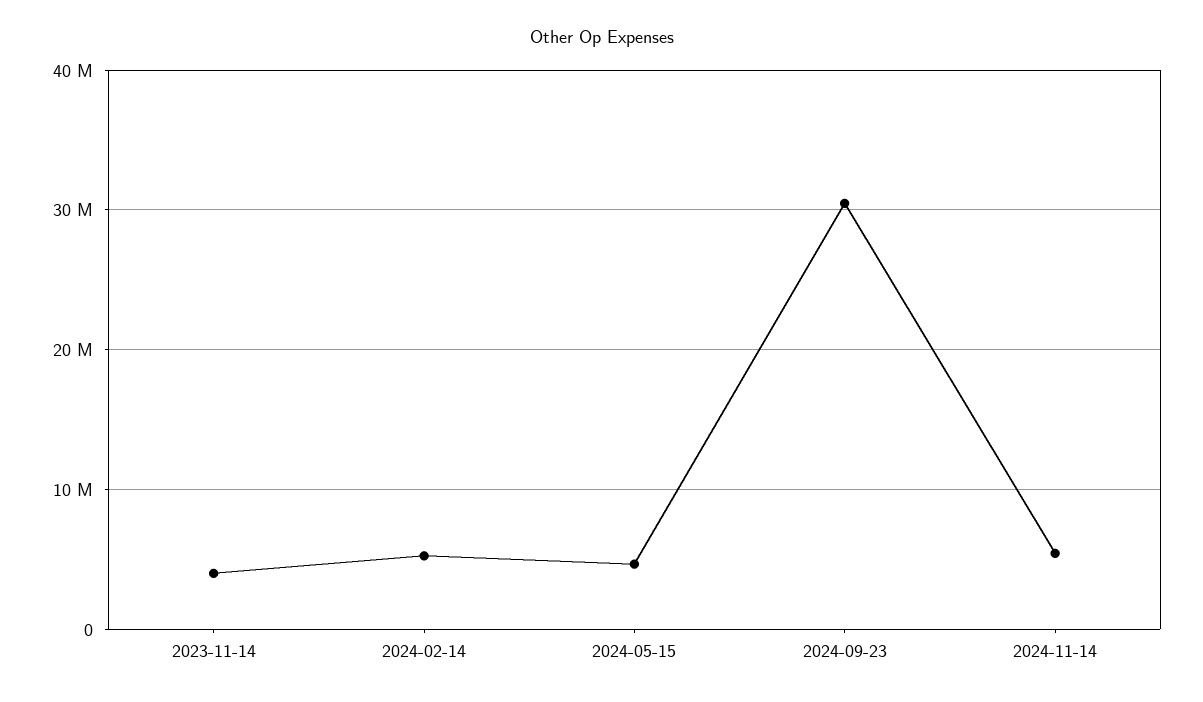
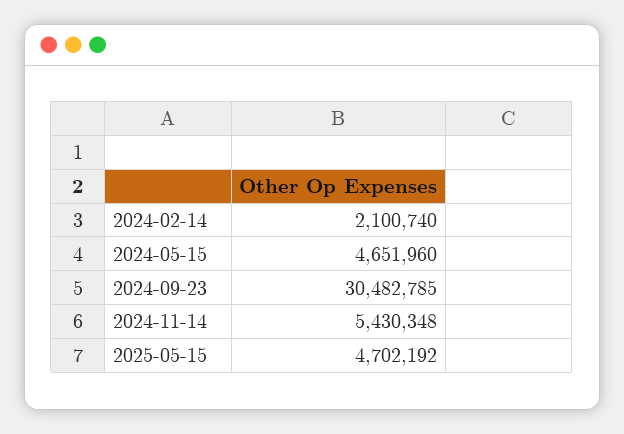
2023-11-14: 4000000 -> none
2024-02-14: 5000000 -> 2100740
2025-05-15: none -> 4702192

